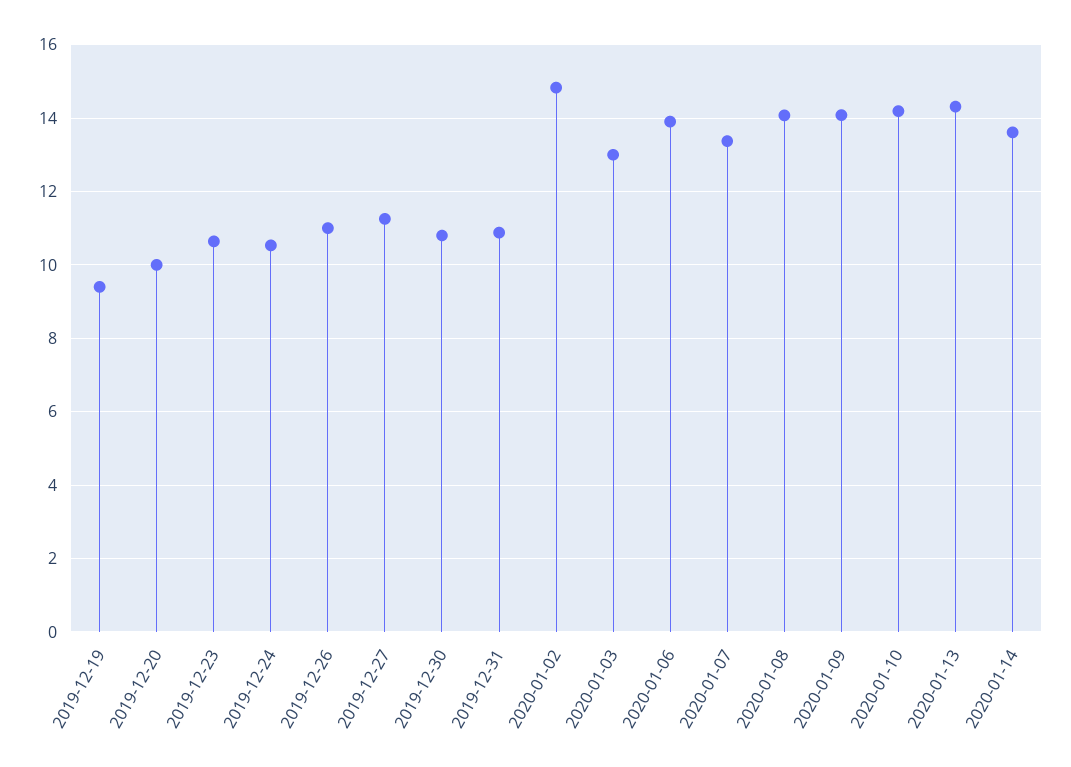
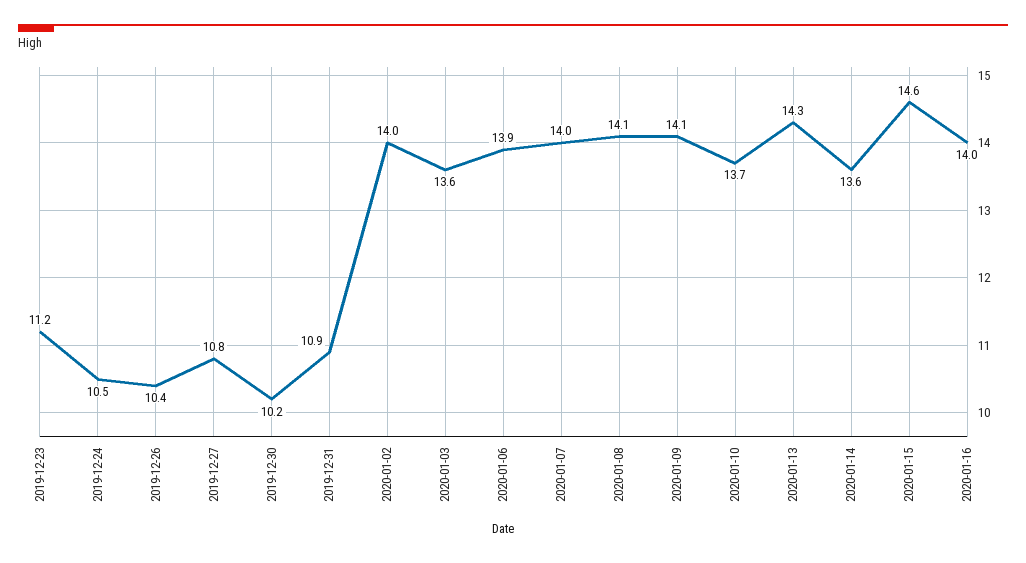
2019-12-19: 9.4 -> none
2019-12-20: 10 -> none
2019-12-23: 10.6 -> 11.2
2019-12-26: 11 -> 10.4
2019-12-27: 11.2 -> 10.8
2019-12-30: 10.8 -> 10.2
2020-01-02: 14.8 -> 14
2020-01-03: 13 -> 13.6
2020-01-07: 13.4 -> 14
2020-01-10: 14.2 -> 13.7
2020-01-15: none -> 14.6
2020-01-16: none -> 14

